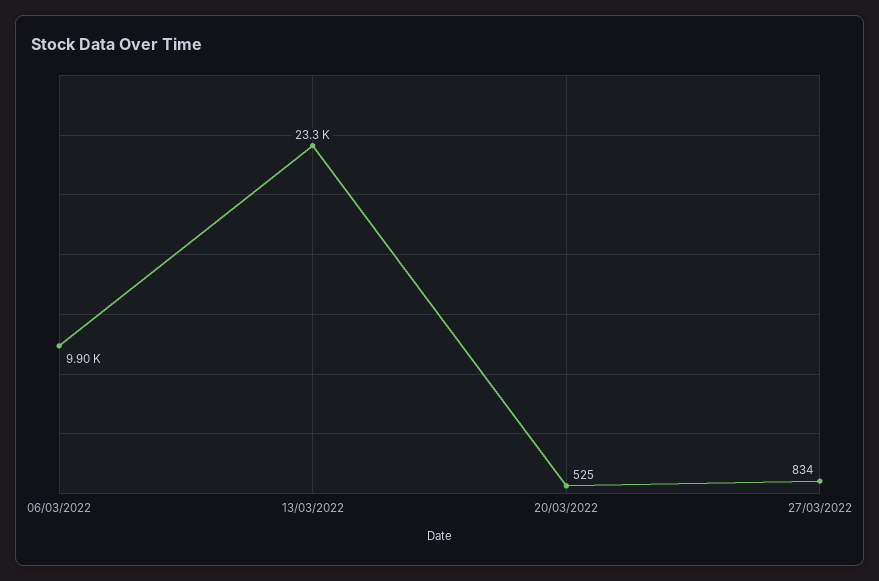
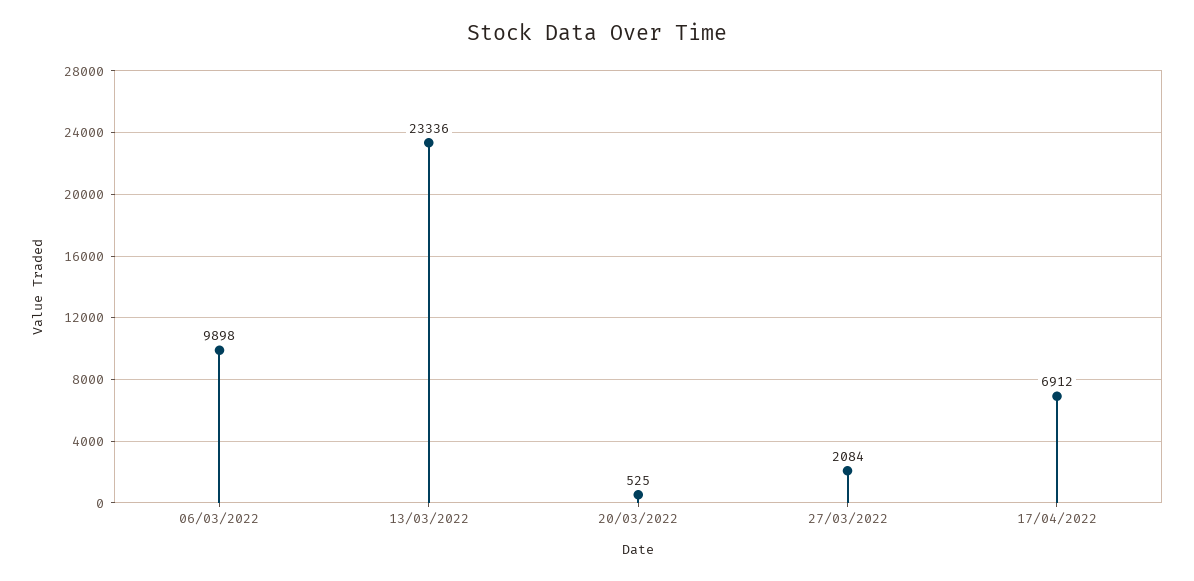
27/03/2022: 834 -> 2084
17/04/2022: none -> 6912

